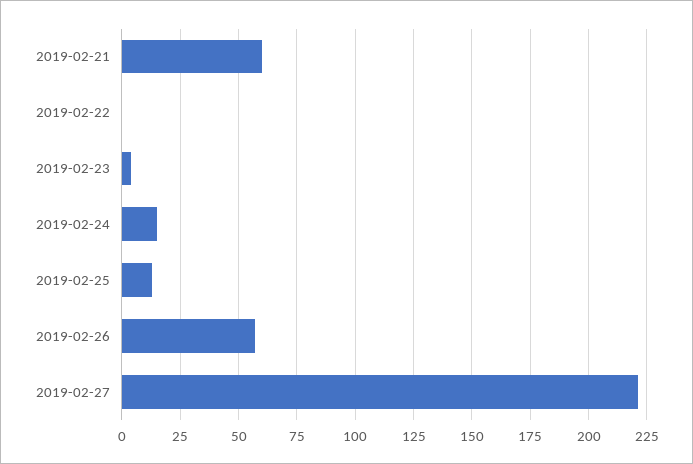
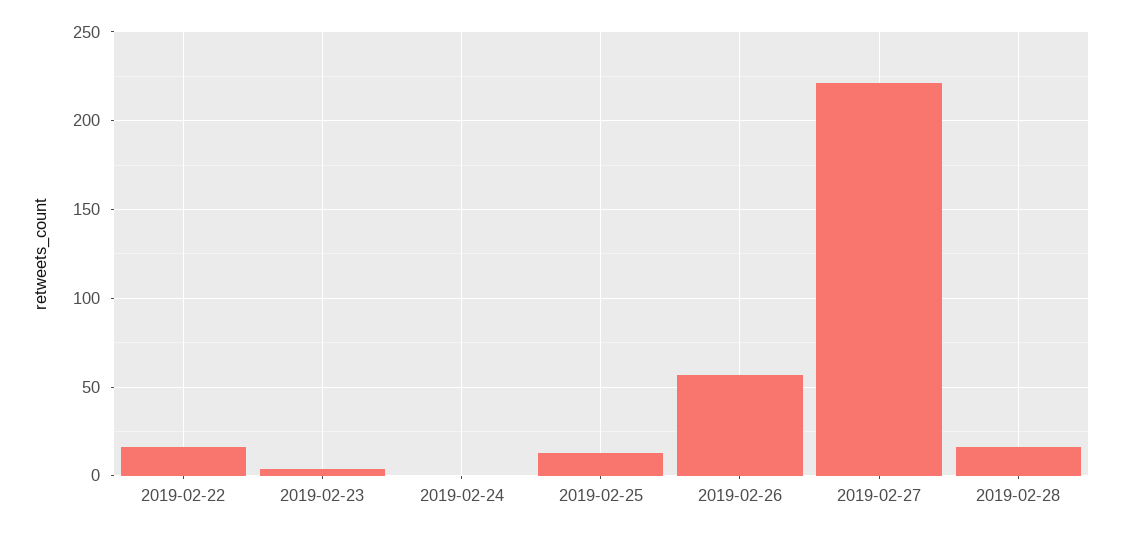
2019-02-21: 60 -> none
2019-02-22: 0 -> 15
2019-02-24: 15 -> 0
2019-02-28: none -> 15

